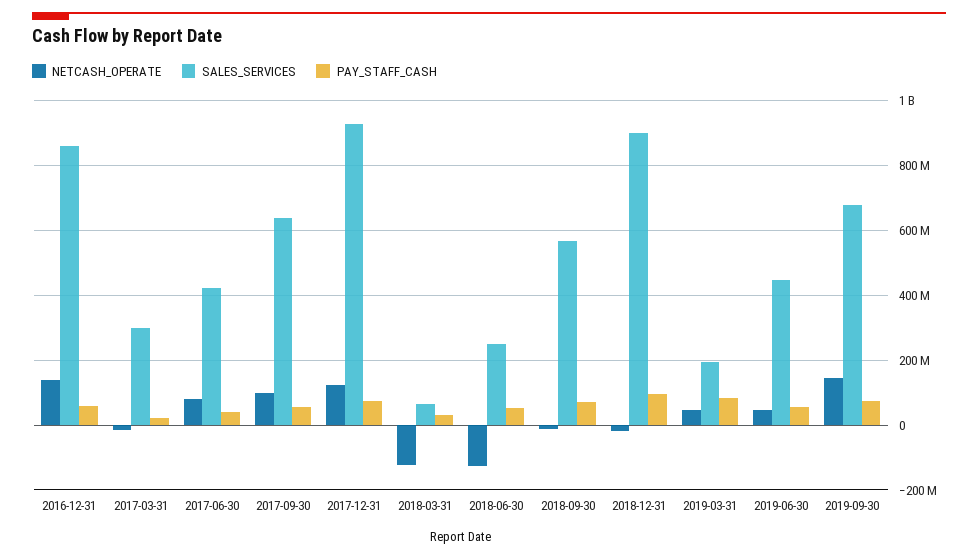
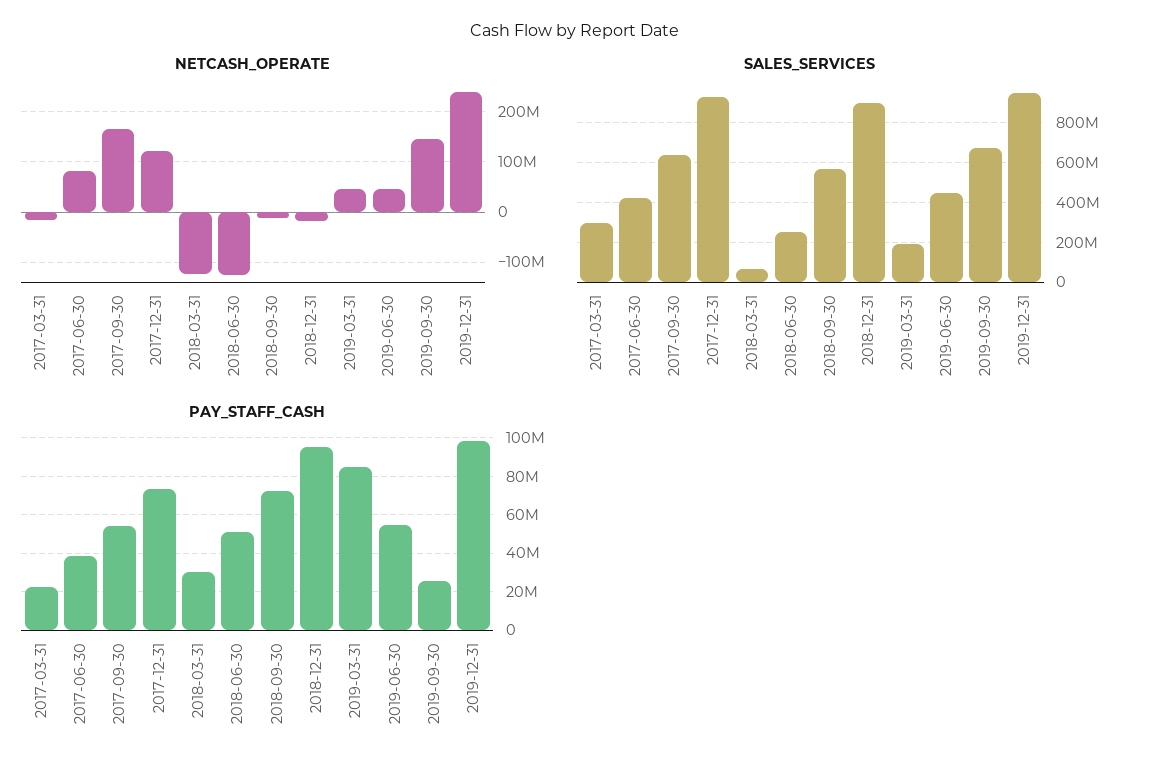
NETCASH_OPERATE, 2016-12-31: 140000000 -> none
SALES_SERVICES, 2016-12-31: 860000000 -> none
PAY_STAFF_CASH, 2016-12-31: 60000000 -> none
NETCASH_OPERATE, 2017-09-30: 100000000 -> 160000000
PAY_STAFF_CASH, 2019-09-30: 80000000 -> 25000000
NETCASH_OPERATE, 2019-12-31: none -> 240000000
SALES_SERVICES, 2019-12-31: none -> 950000000
PAY_STAFF_CASH, 2019-12-31: none -> 100000000

